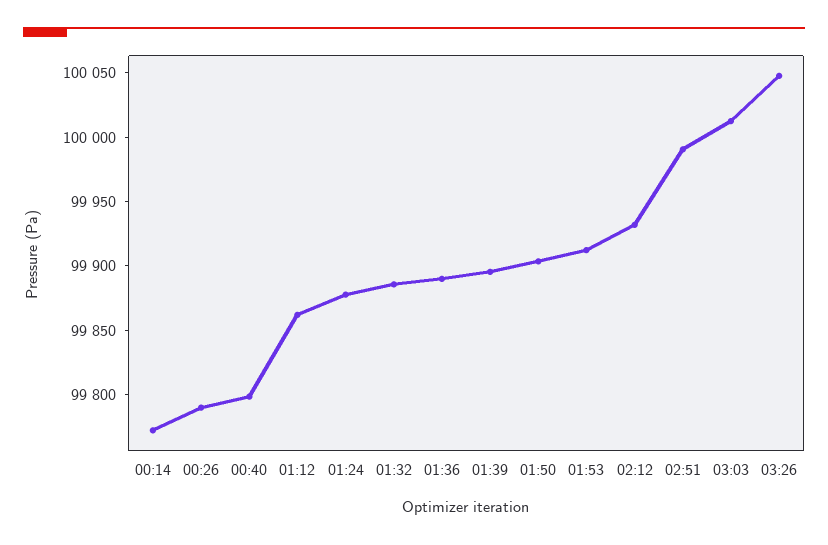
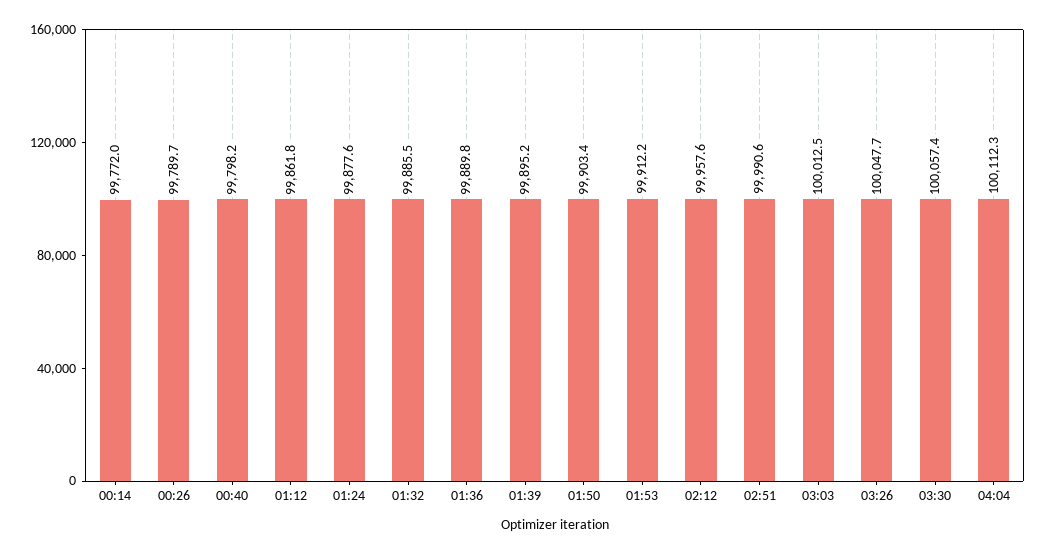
02:12: 99930 -> 99957.6
03:30: none -> 100057.4
04:04: none -> 100112.3

